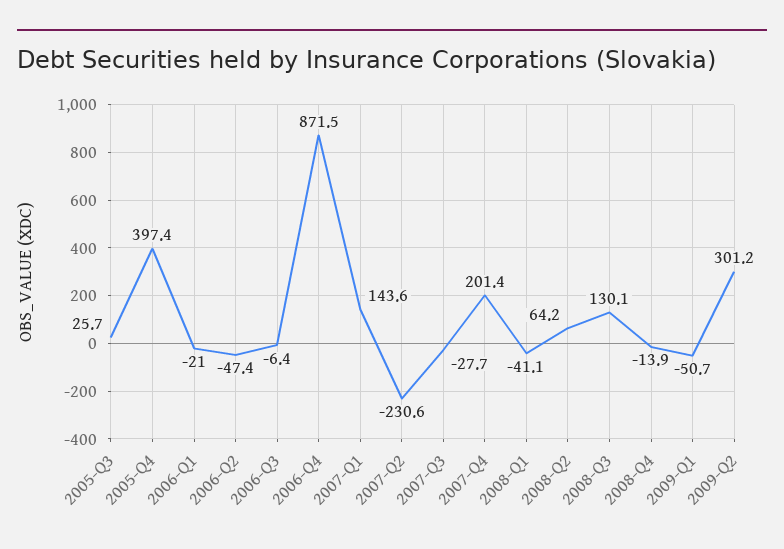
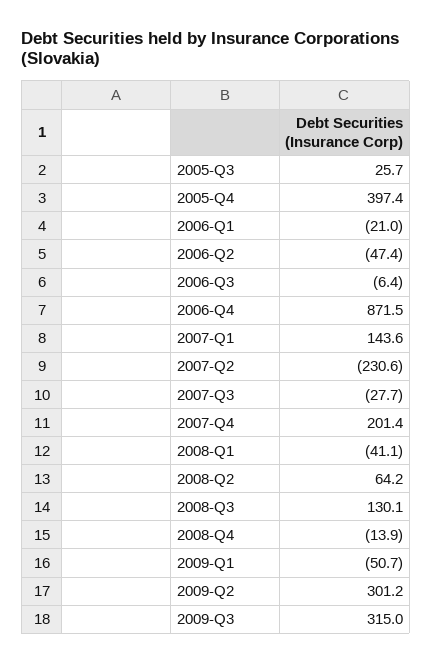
2009-Q3: none -> 315

